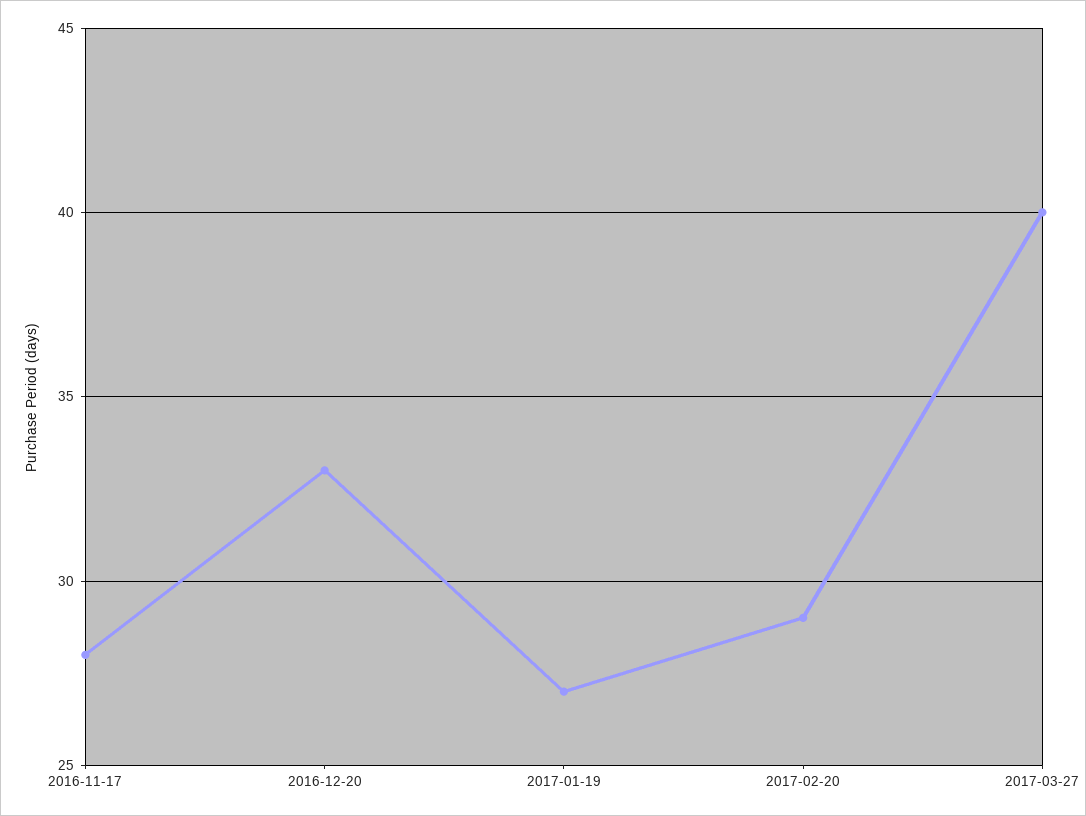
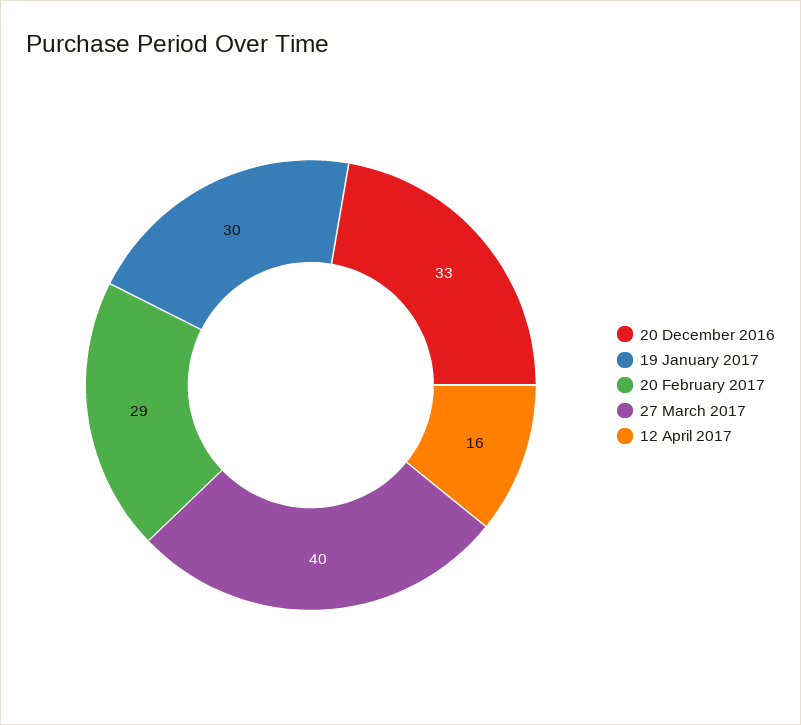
2016-11-17: 28 -> none
2017-01-19: 27 -> 30
12 April 2017: none -> 16

